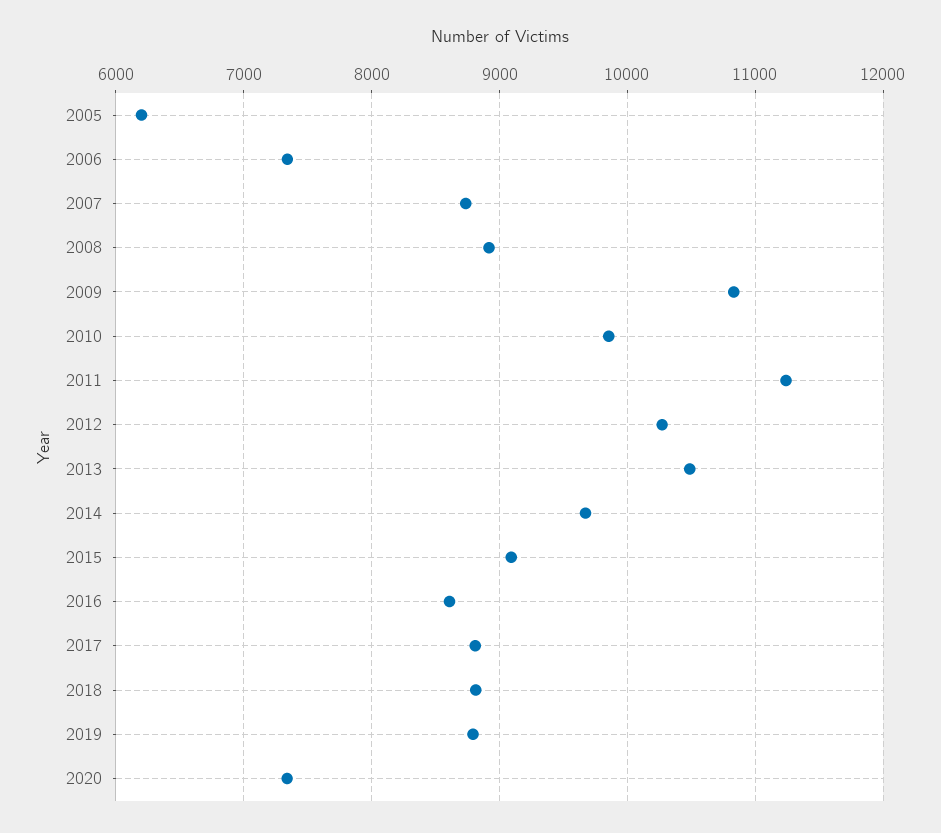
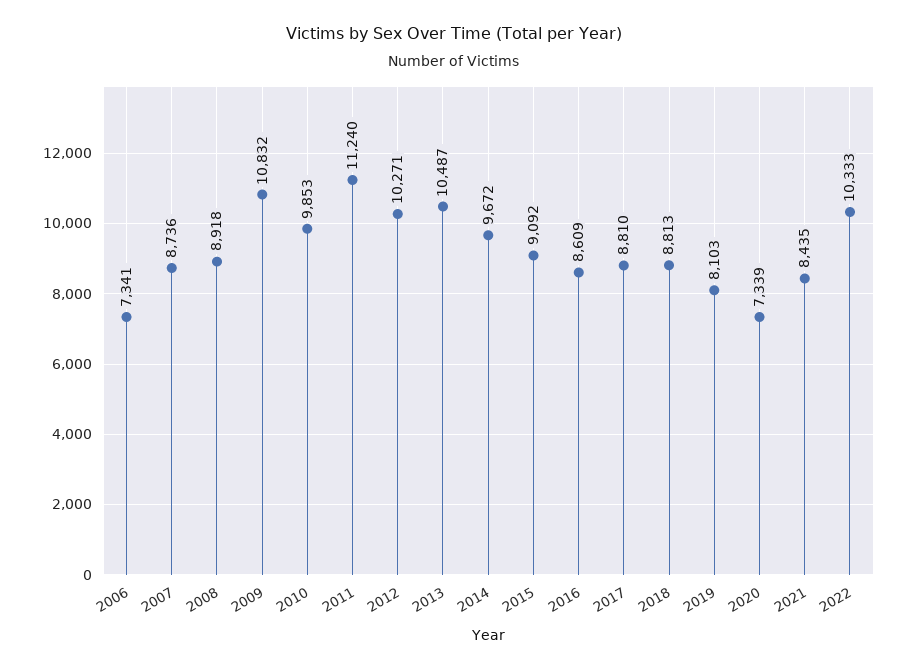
2005: 6200 -> none
2019: 8800 -> 8103
2021: none -> 8435
2022: none -> 10333

